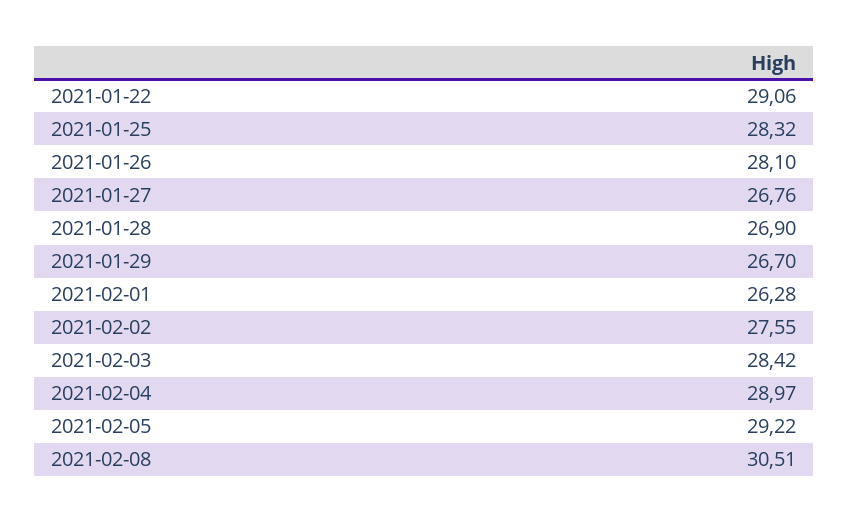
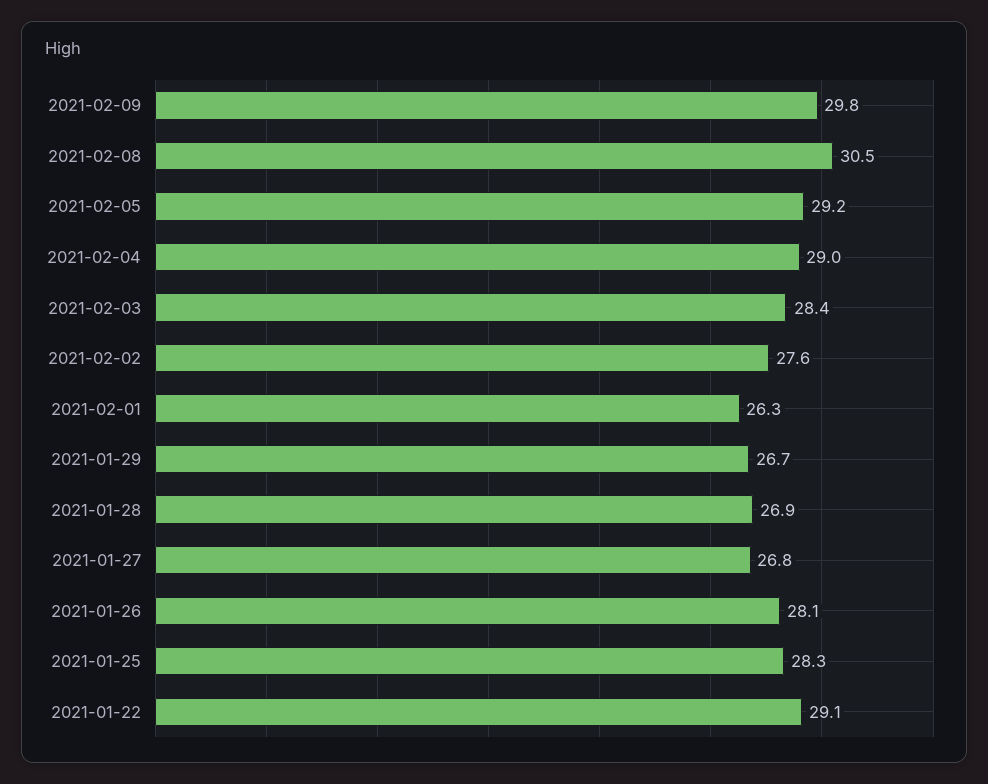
2021-02-09: none -> 29.8

